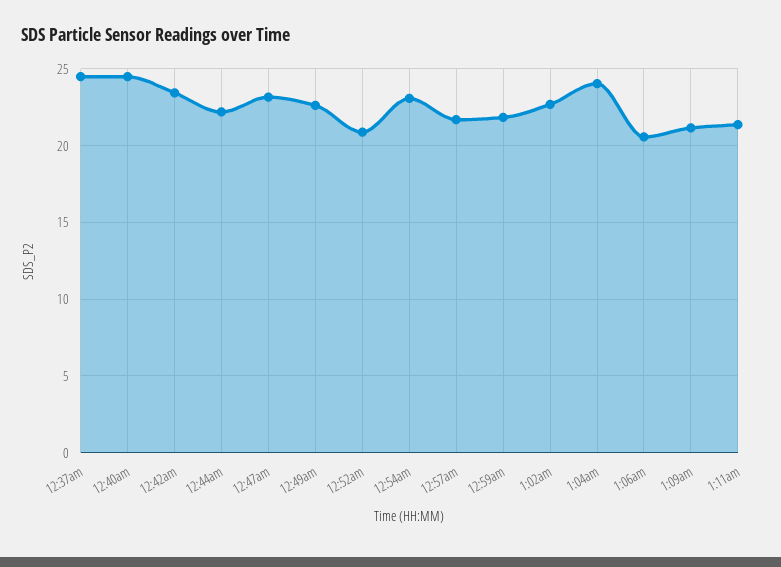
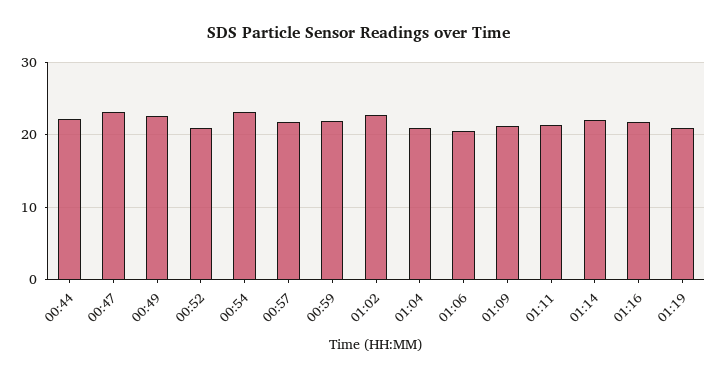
12:37am: 24.5 -> none
12:40am: 24.5 -> none
12:42am: 23.5 -> none
1:04am: 24 -> 21
01:14: none -> 22
01:16: none -> 22
01:19: none -> 21

